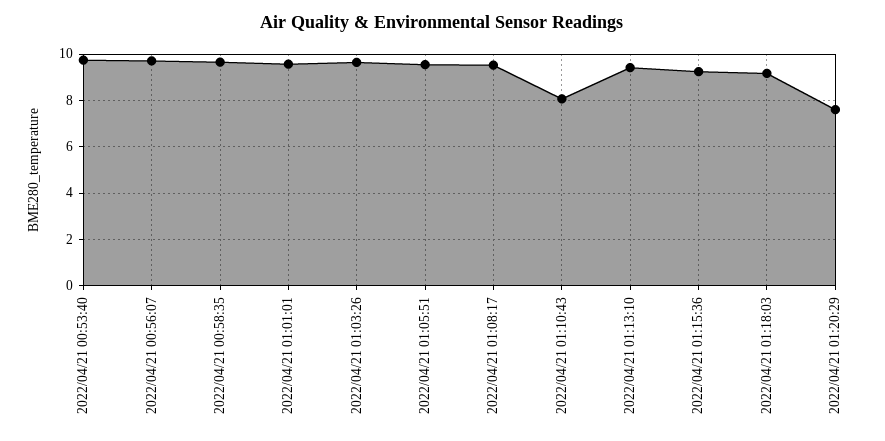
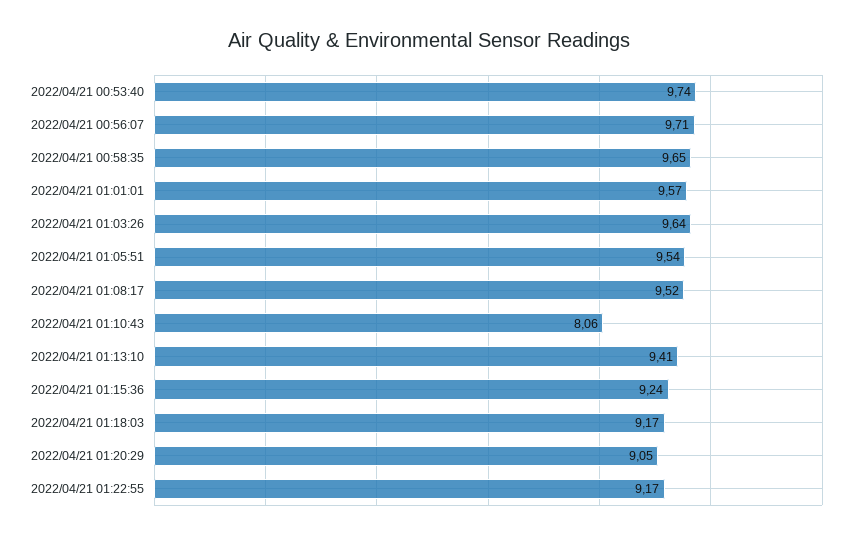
2022/04/21 01:20:29: 7.5 -> 9.05
2022/04/21 01:22:55: none -> 9.17

